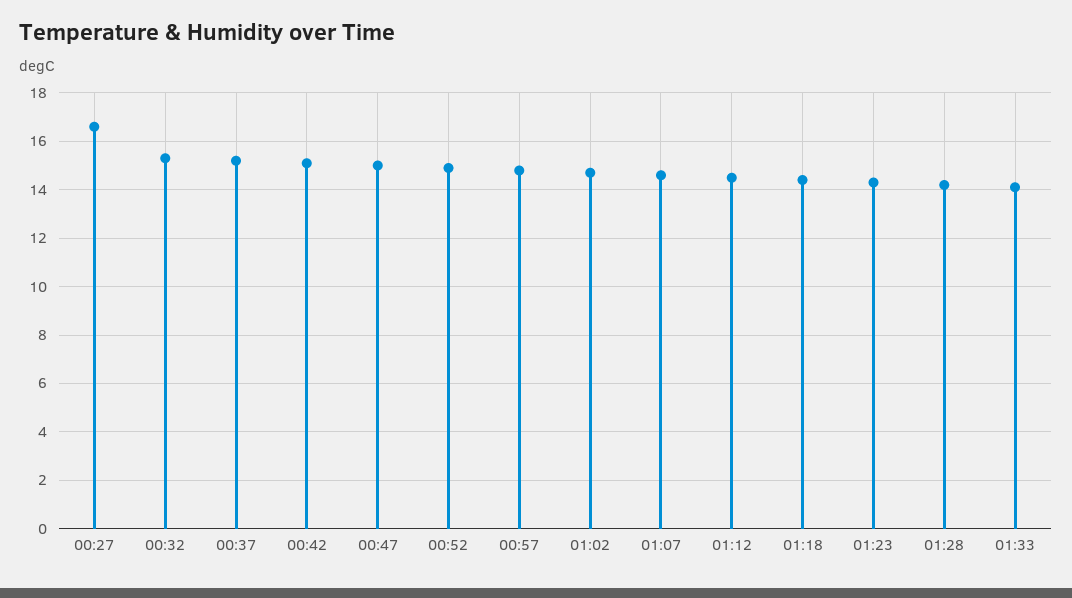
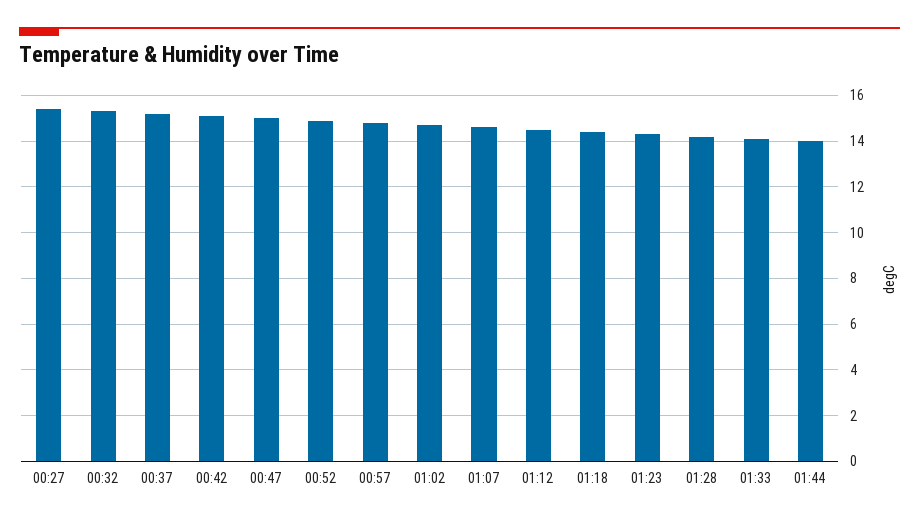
00:27: 16.5 -> 15.5
01:44: none -> 14

